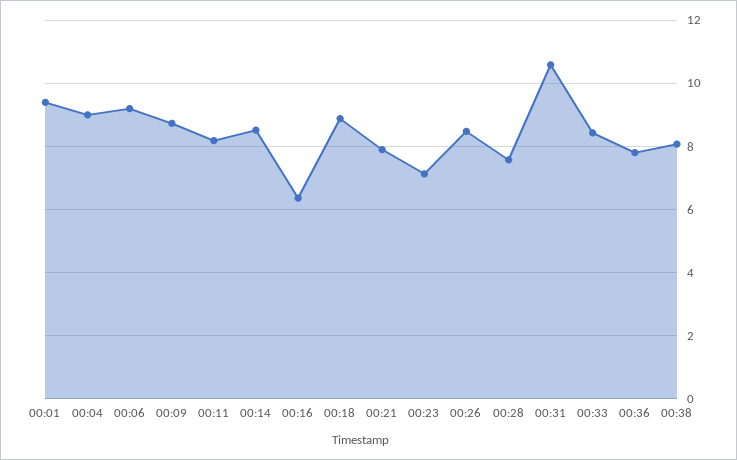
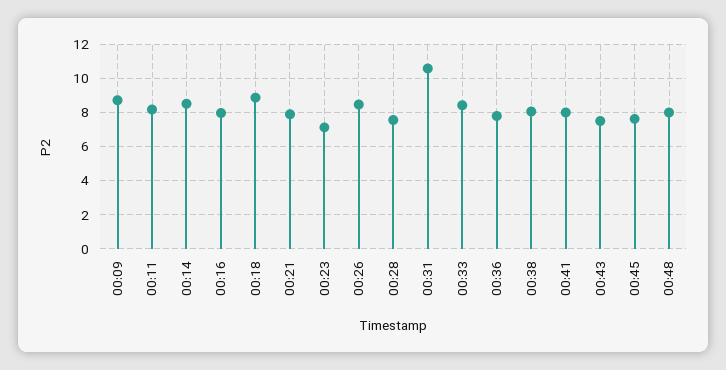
00:01: 9.4 -> none
00:04: 9 -> none
00:06: 9.2 -> none
00:16: 6.4 -> 8
00:41: none -> 8
00:43: none -> 7.5
00:45: none -> 7.5
00:48: none -> 8

